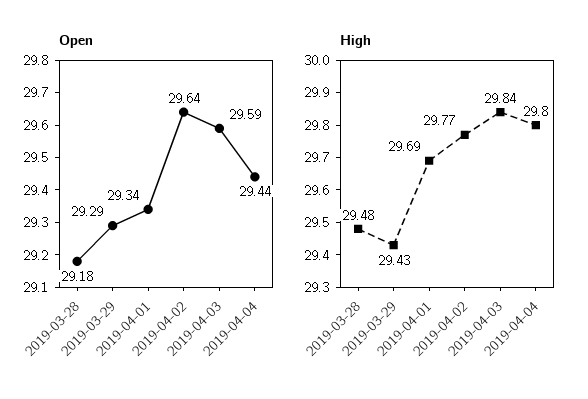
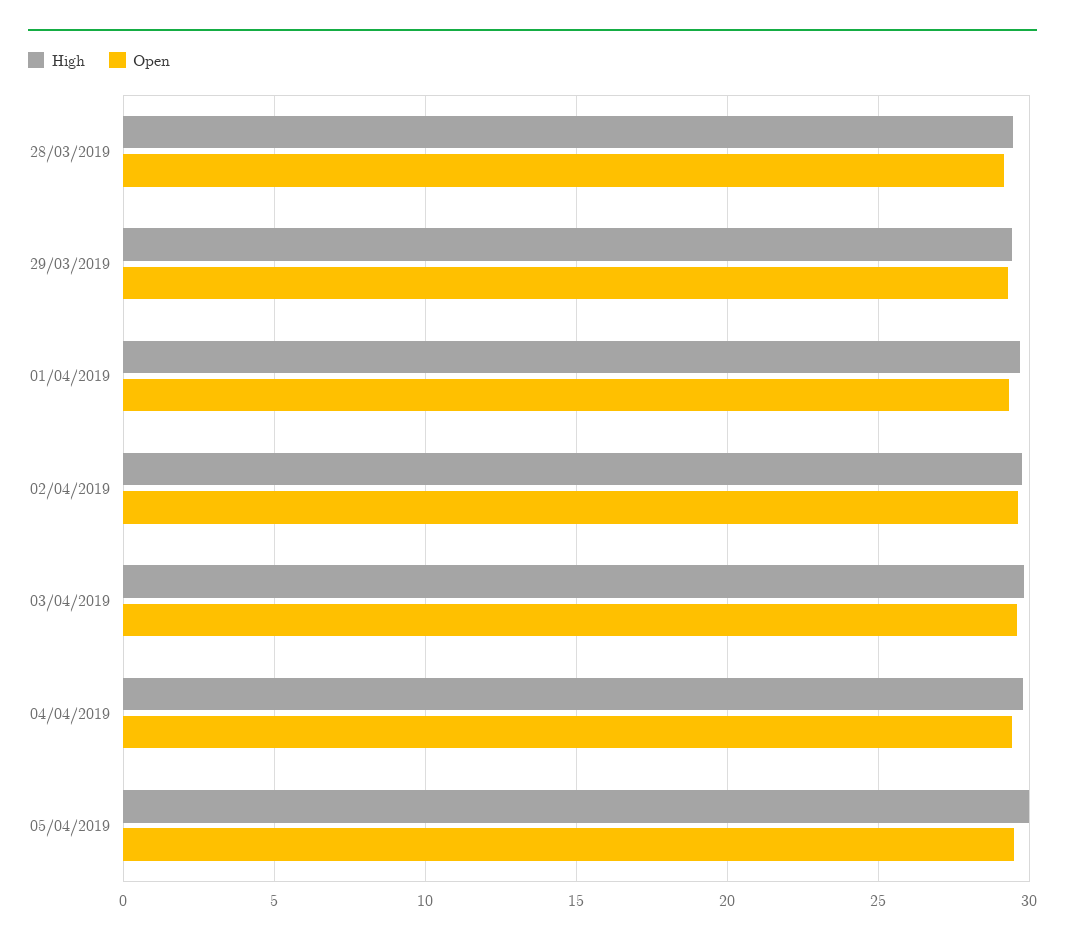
High, 05/04/2019: none -> 30
Open, 05/04/2019: none -> 29.5

